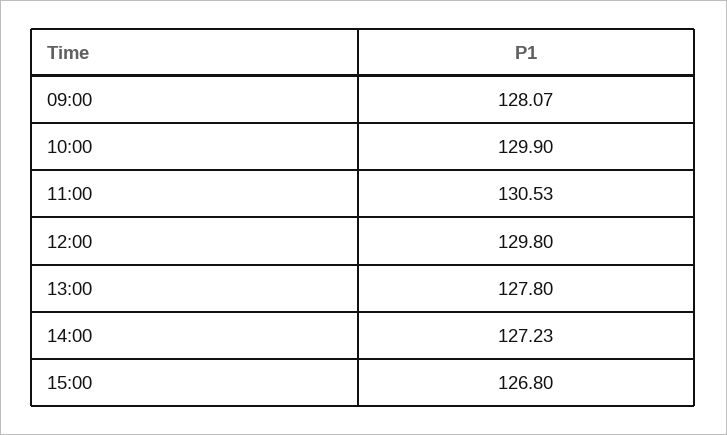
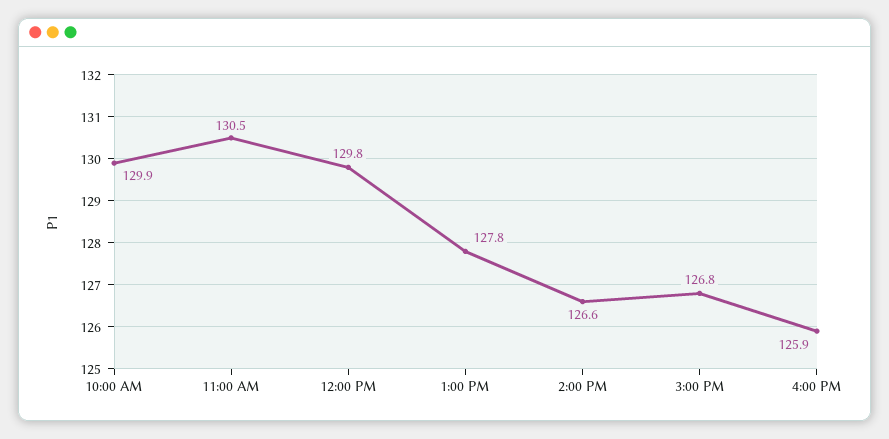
09:00: 128.07 -> none
14:00: 127.23 -> 126.6
4:00 PM: none -> 125.9

